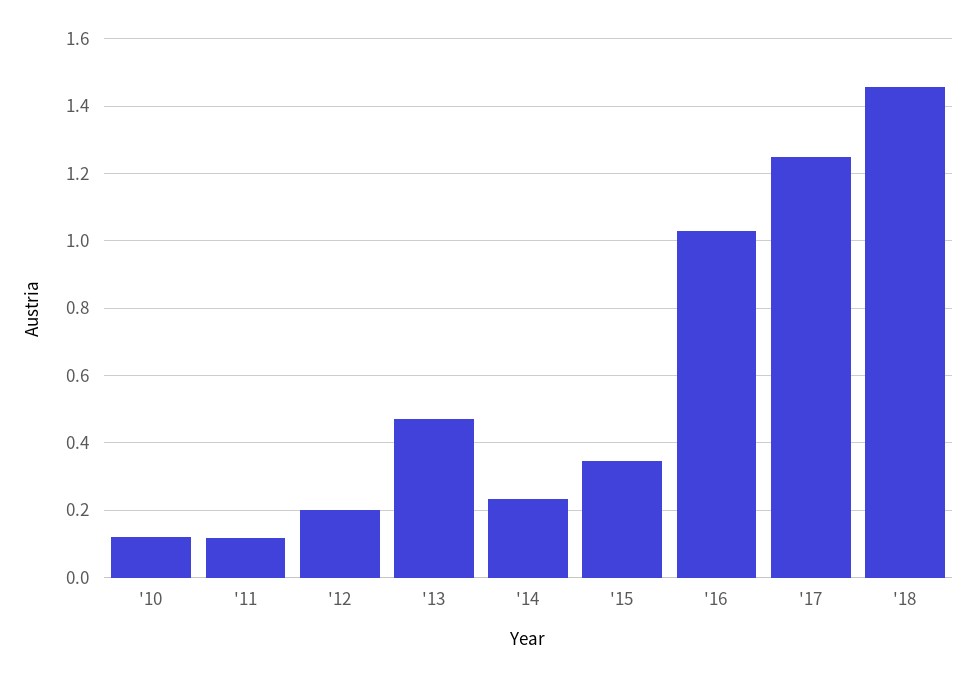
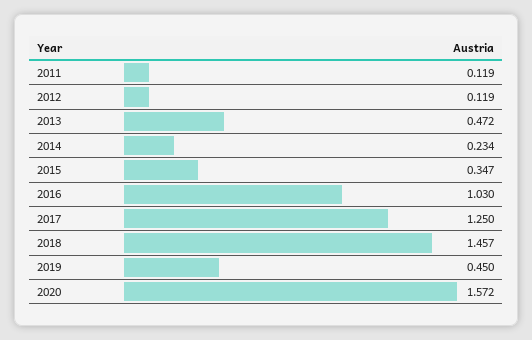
'10: 0.12 -> none
'12: 0.2 -> 0.119
2019: none -> 0.45
2020: none -> 1.572

